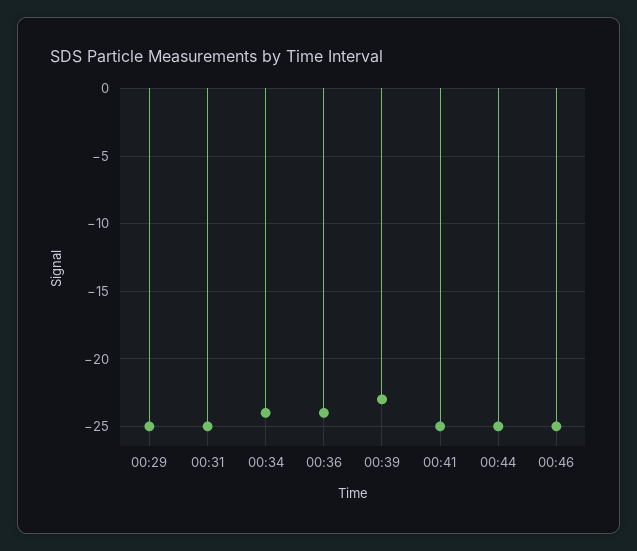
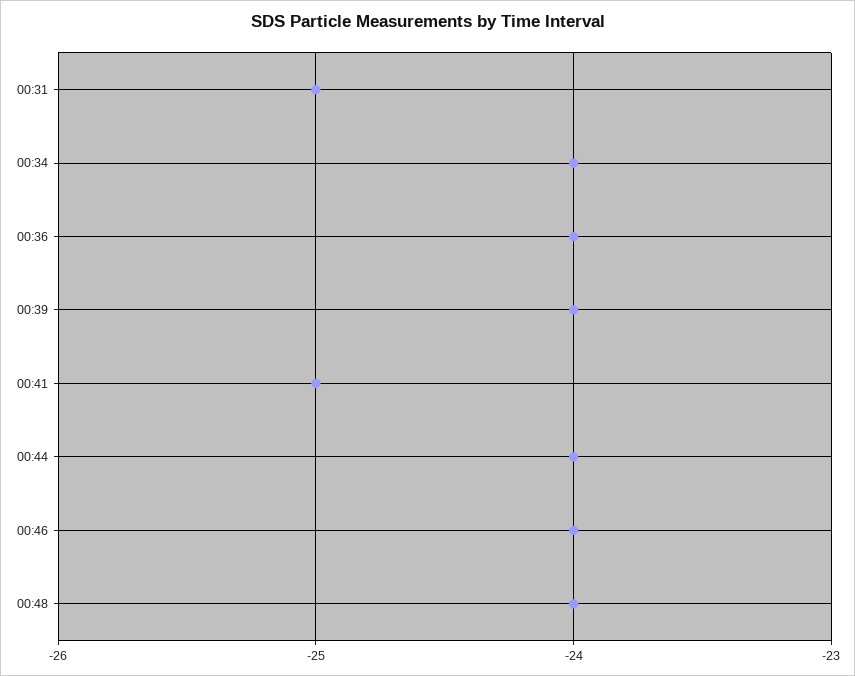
00:29: -25 -> none
00:39: -23 -> -24
00:44: -25 -> -24
00:46: -25 -> -24
00:48: none -> -24

